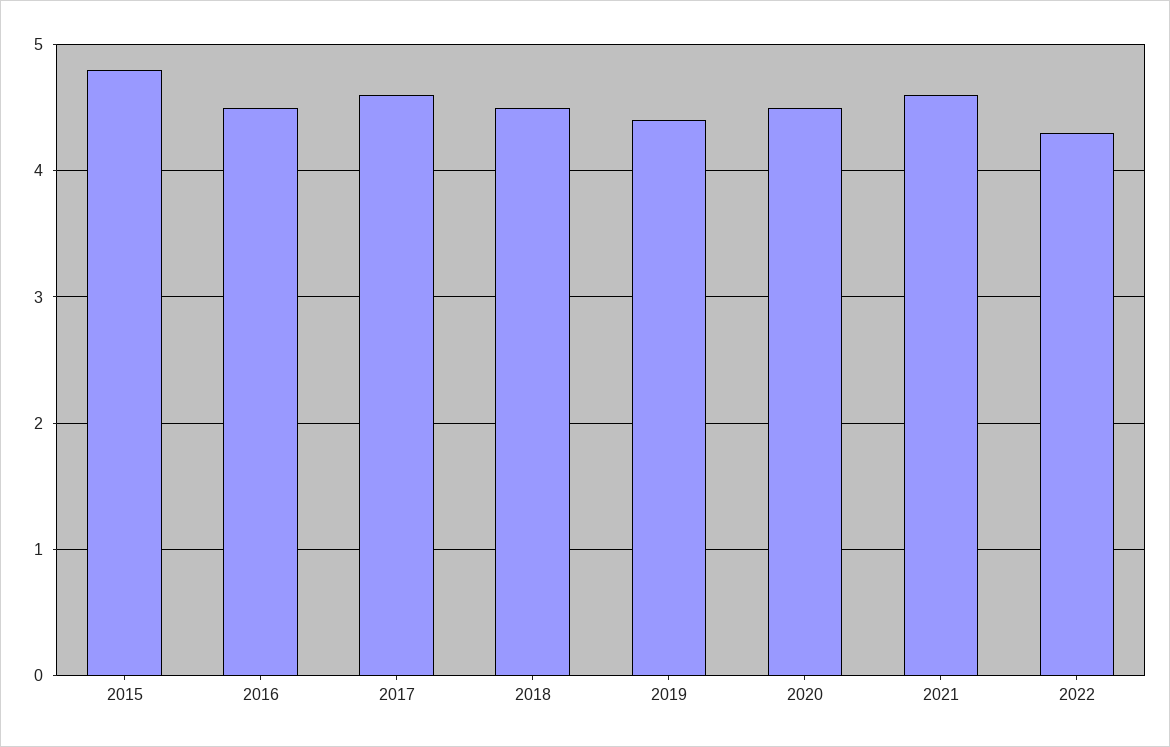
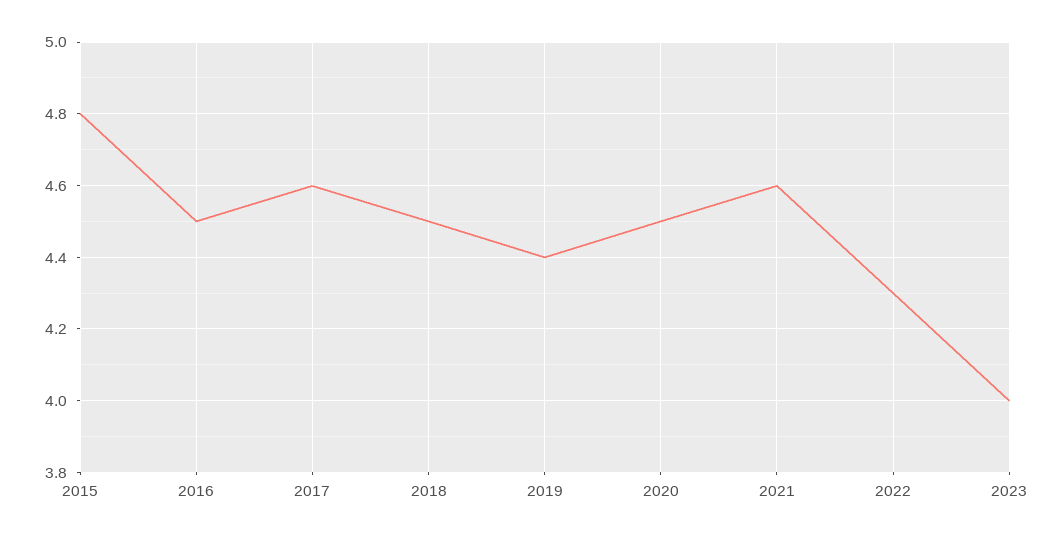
2023: none -> 4

